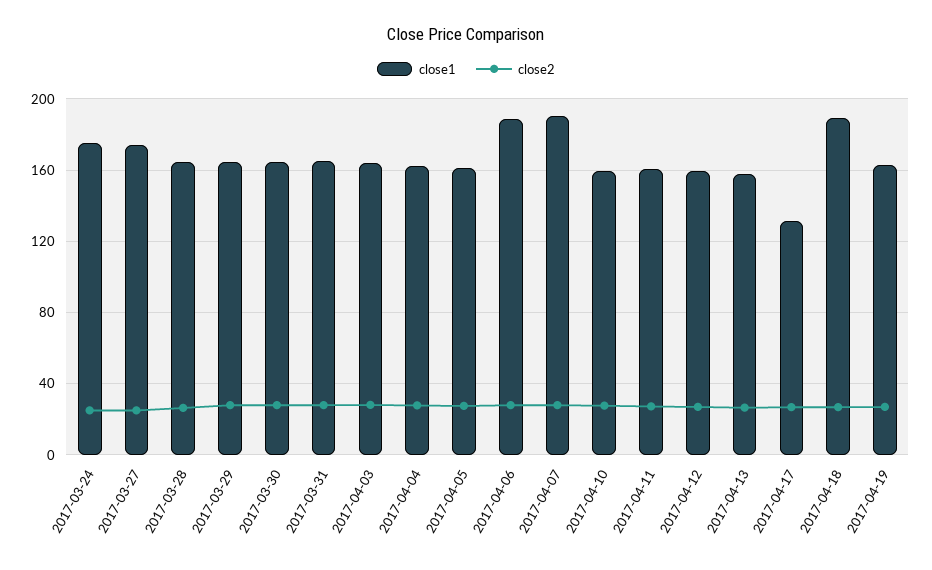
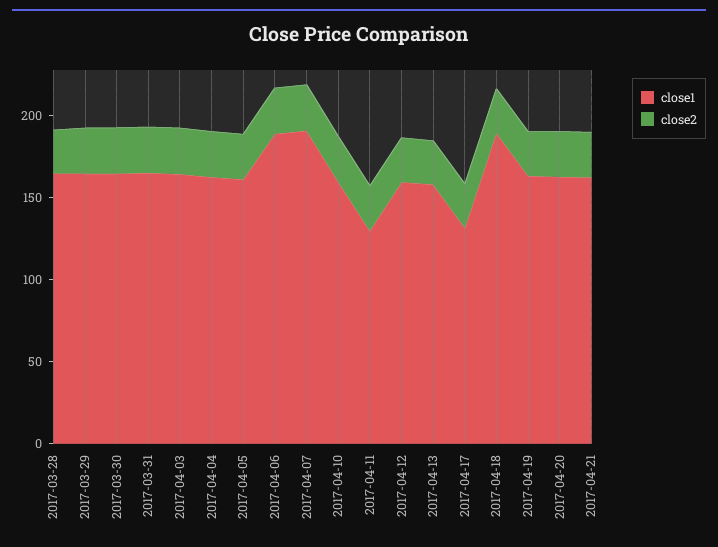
close1, 2017-03-24: 175 -> none
close2, 2017-03-24: 25 -> none
close1, 2017-03-27: 175 -> none
close2, 2017-03-27: 25 -> none
close1, 2017-04-11: 160 -> 130
close1, 2017-04-20: none -> 160
close2, 2017-04-20: none -> 30
close1, 2017-04-21: none -> 160
close2, 2017-04-21: none -> 30

